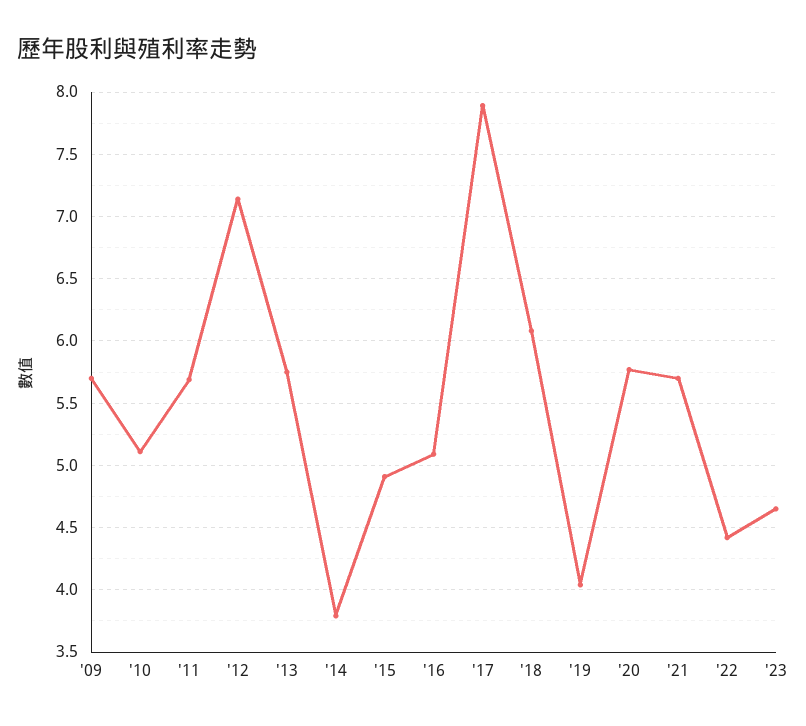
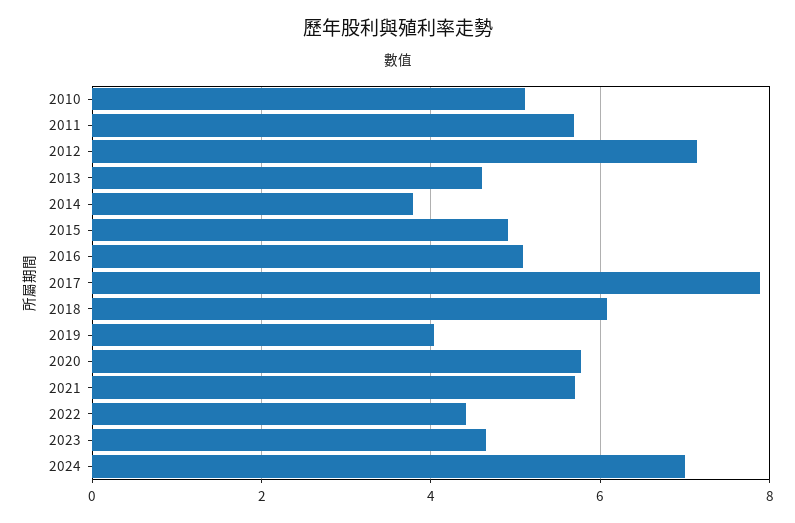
'09: 5.7 -> none
'13: 5.75 -> 4.6
2024: none -> 7

